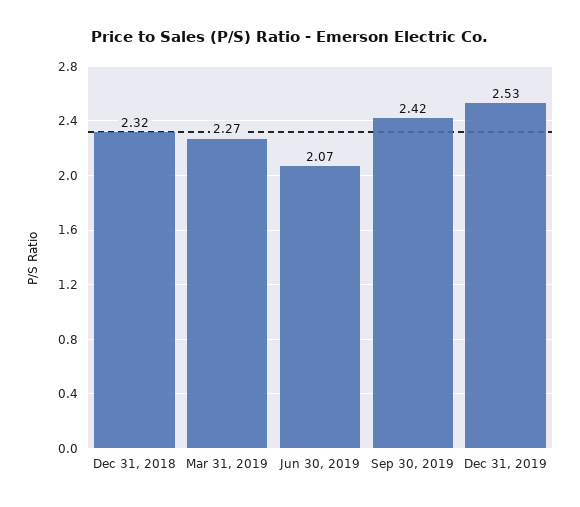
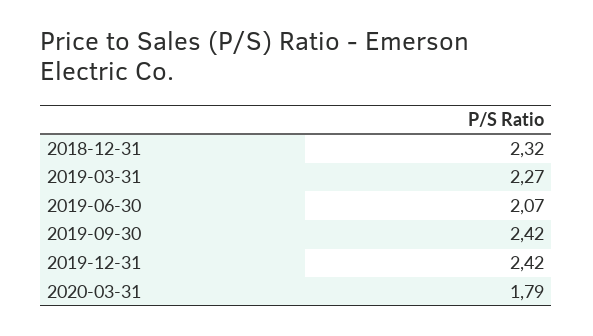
Dec 31, 2019: 2.53 -> 2.42
2020-03-31: none -> 1.79

